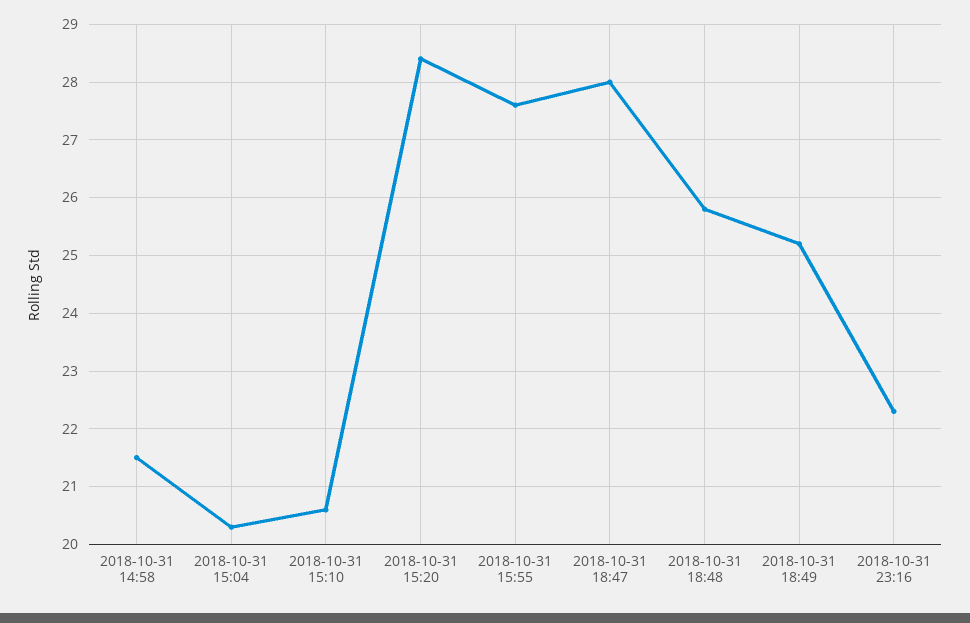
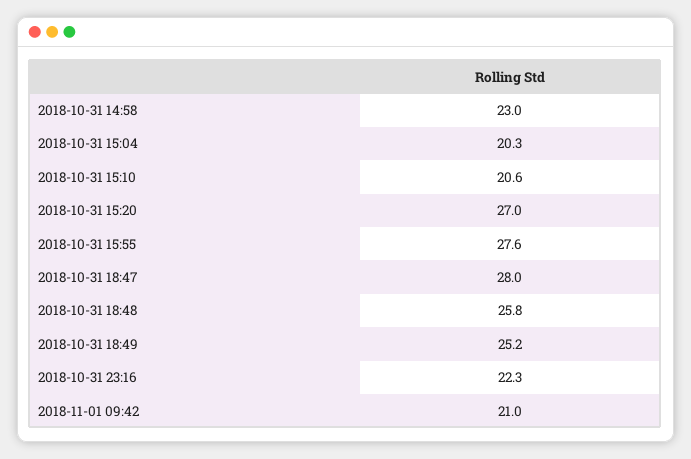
2018-10-31 14:58: 21.5 -> 23
2018-10-31 15:20: 28.5 -> 27
2018-11-01 09:42: none -> 21

